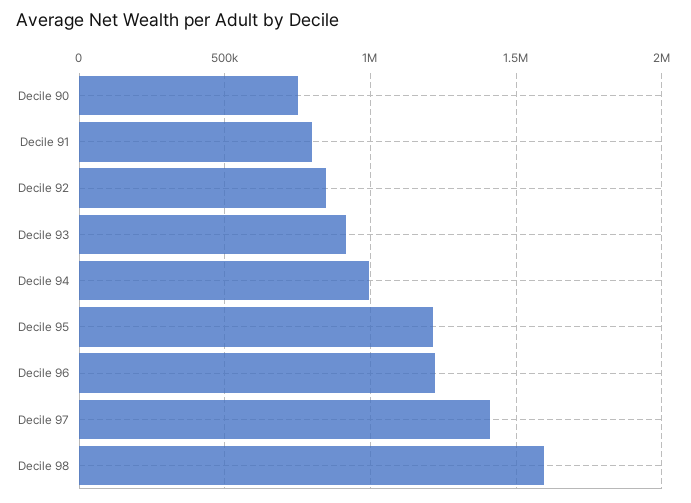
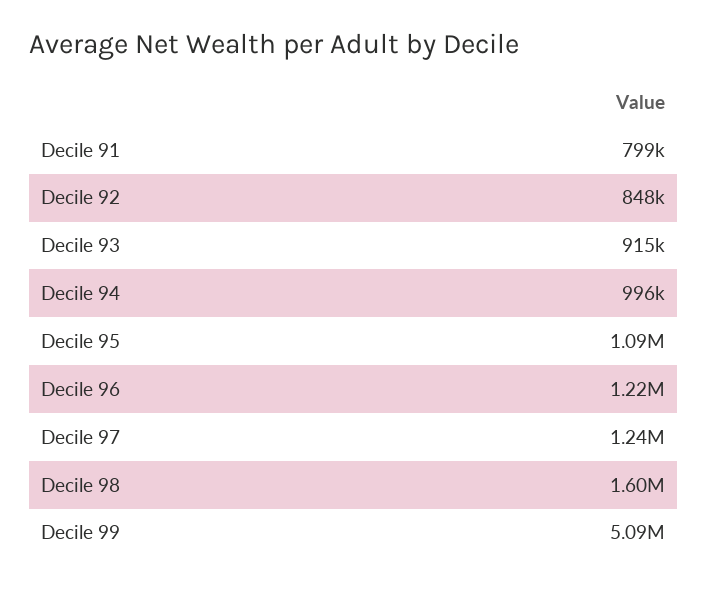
Decile 90: 750000 -> none
Decile 95: 1200000 -> 1090000
Decile 97: 1400000 -> 1240000
Decile 99: none -> 5090000

